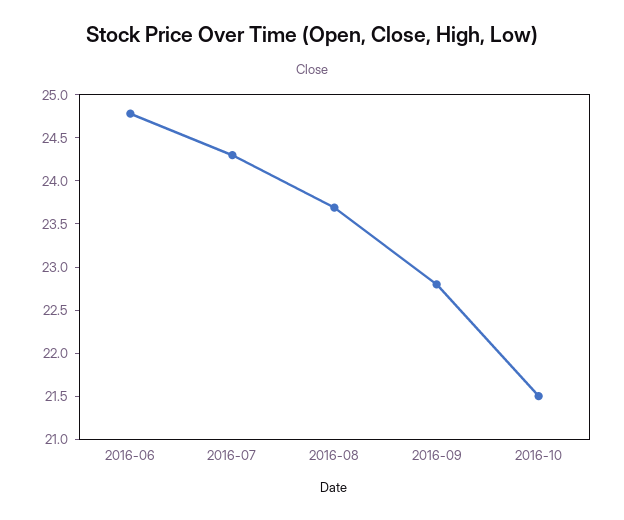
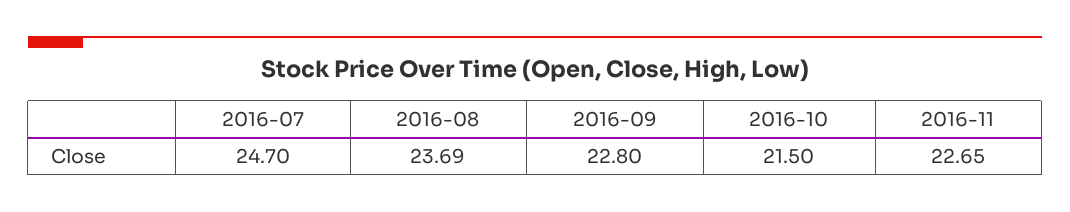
2016-06: 24.8 -> none
2016-07: 24.3 -> 24.7
2016-11: none -> 22.65

